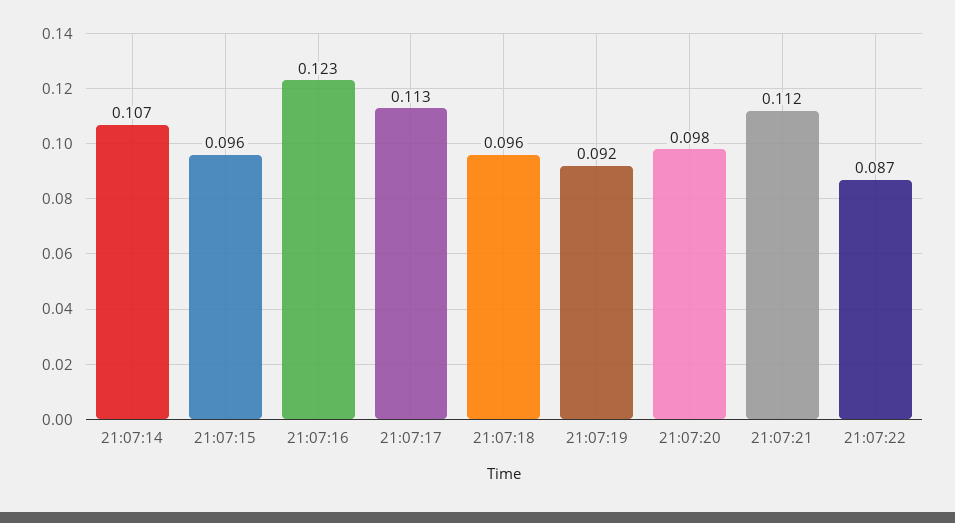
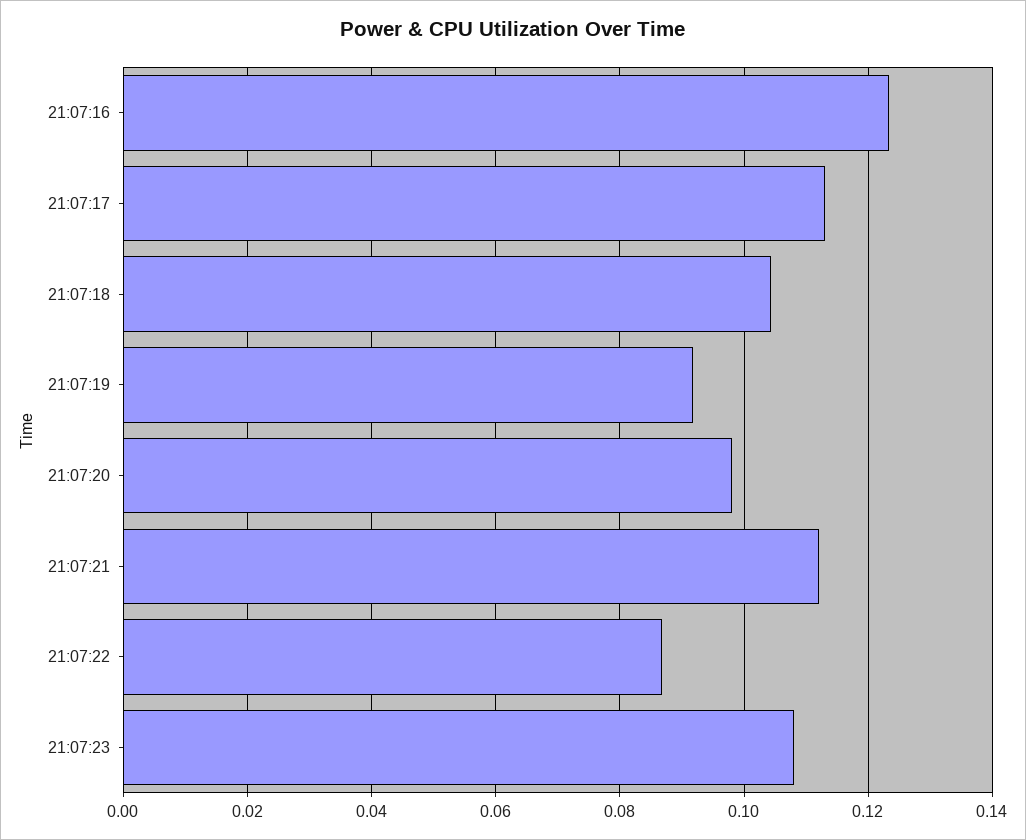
21:07:14: 0.107 -> none
21:07:15: 0.096 -> none
21:07:18: 0.096 -> 0.104
21:07:23: none -> 0.108

